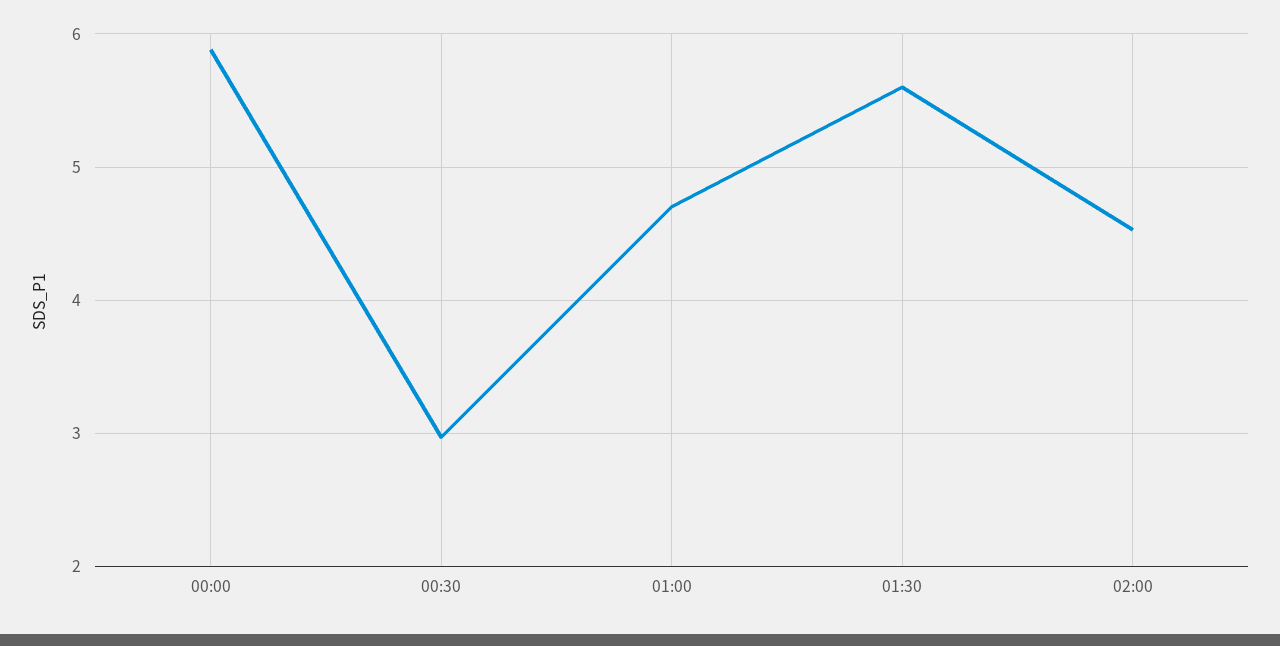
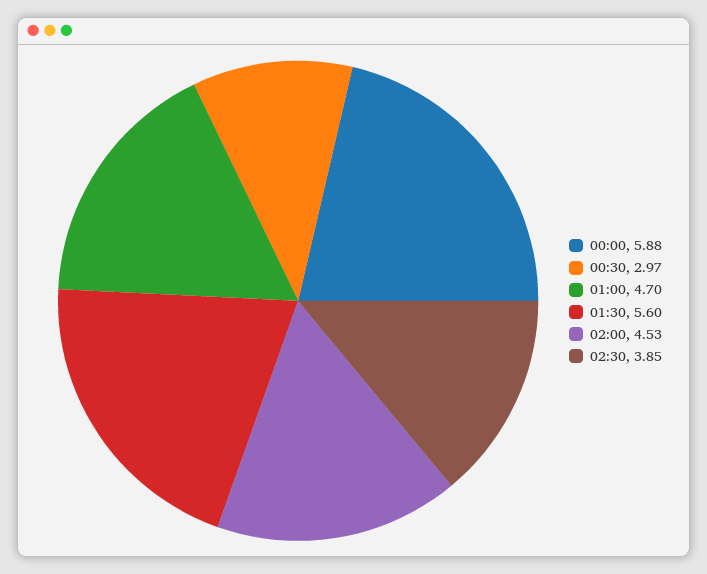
02:30: none -> 3.85

